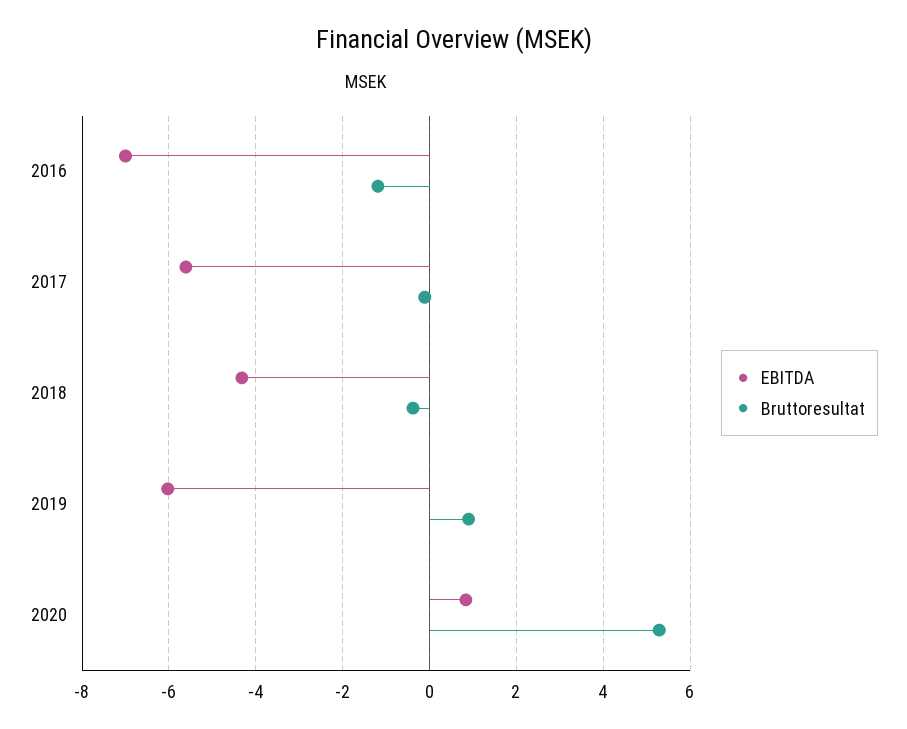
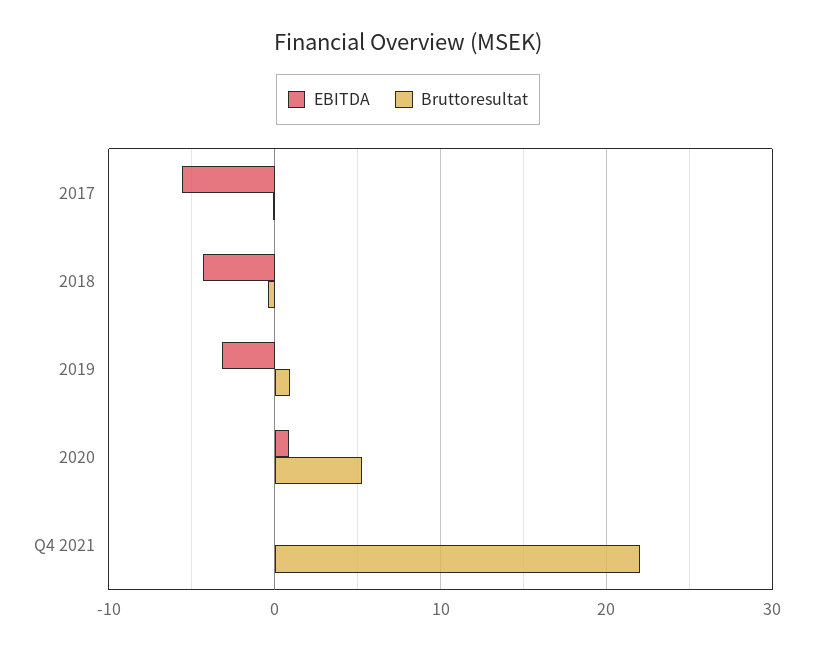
EBITDA, 2016: -7 -> none
Bruttoresultat, 2016: -1.2 -> none
EBITDA, 2019: -6 -> -3
EBITDA, Q4 2021: none -> 0
Bruttoresultat, Q4 2021: none -> 22

